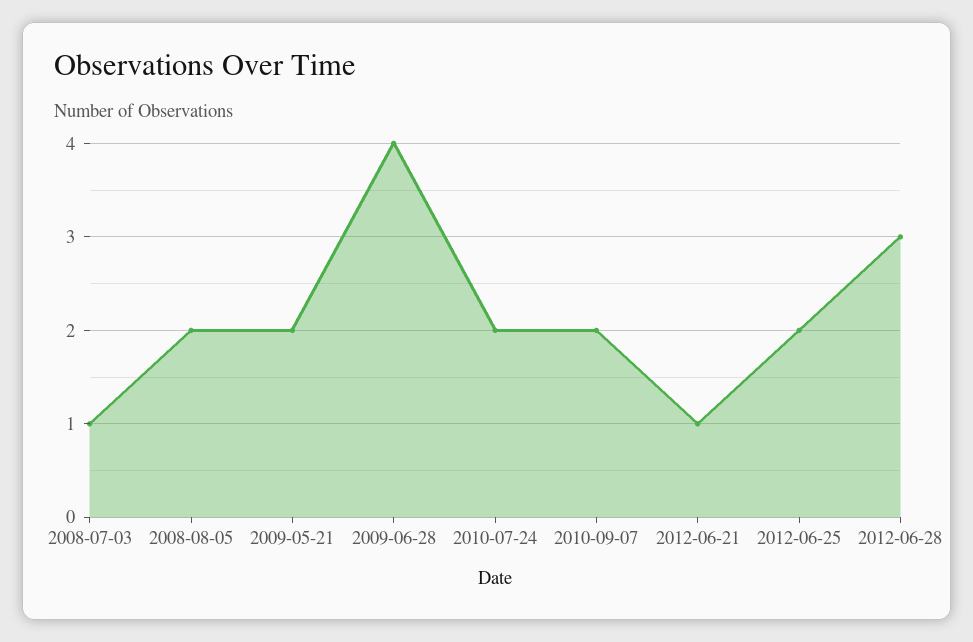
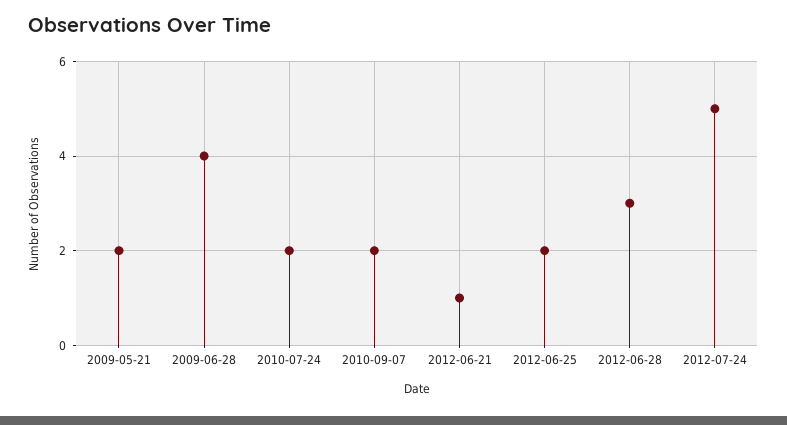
2008-07-03: 1 -> none
2008-08-05: 2 -> none
2012-07-24: none -> 5

